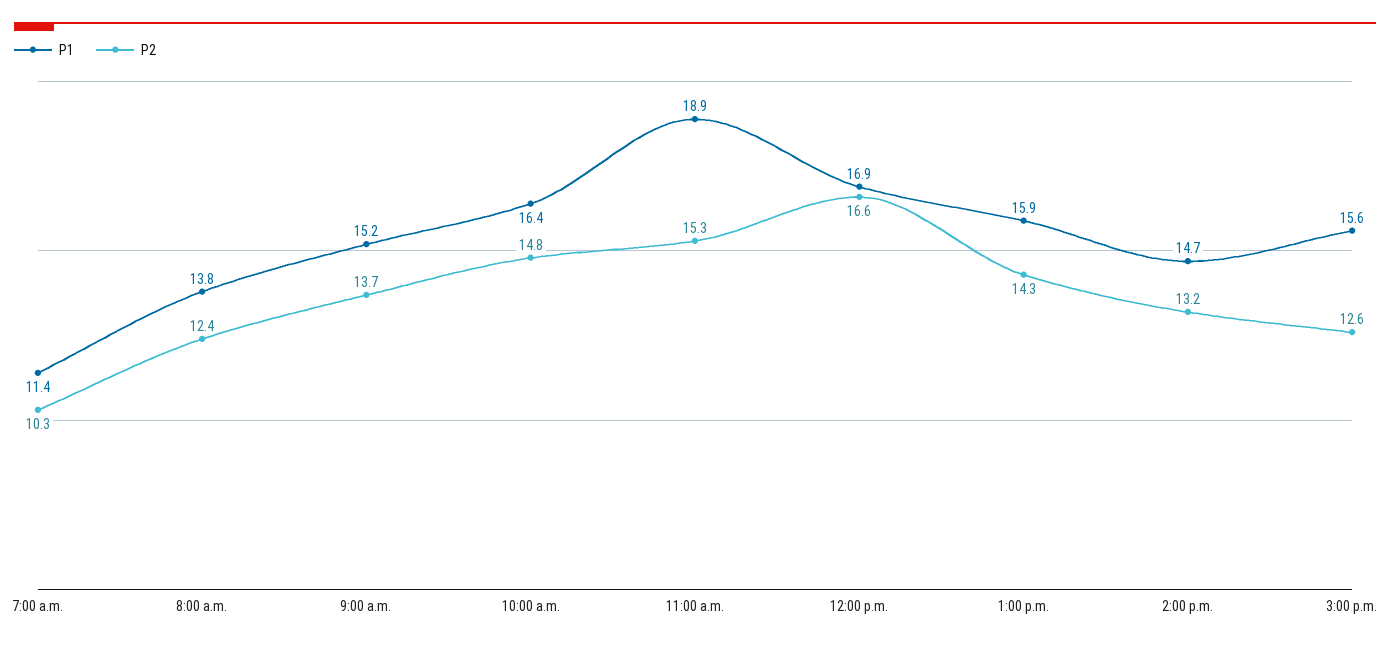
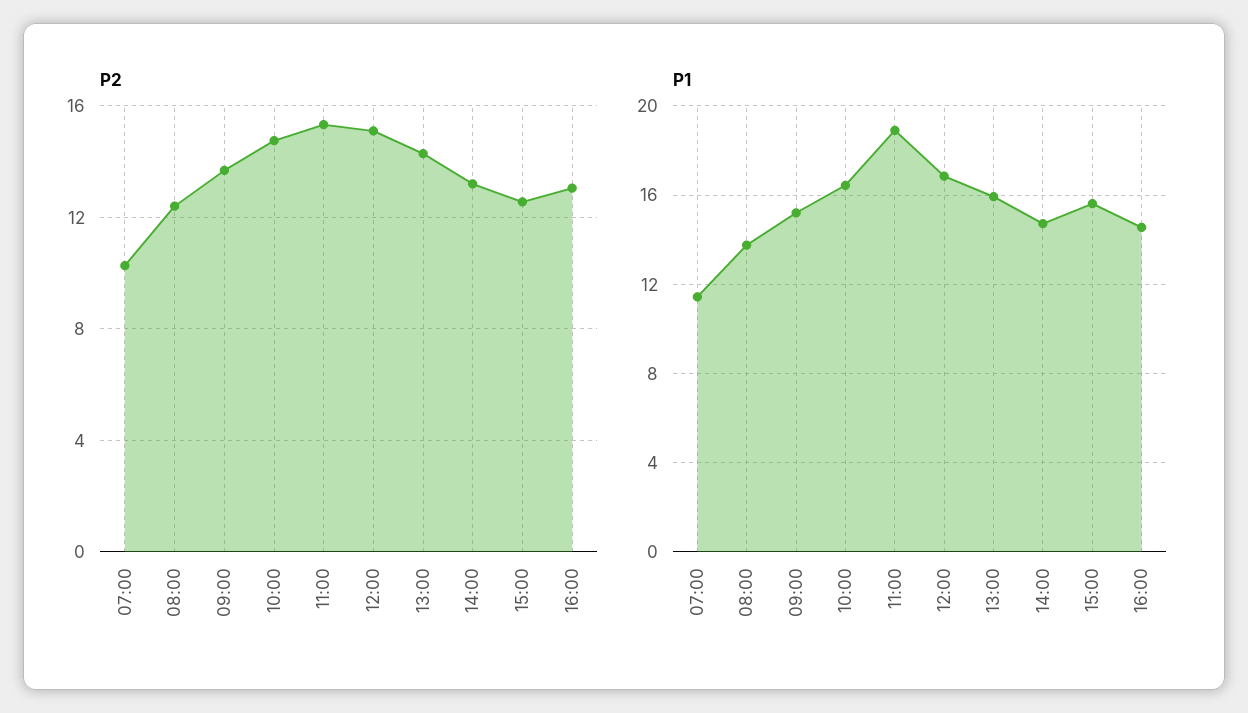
P2, 12:00 p.m.: 16.6 -> 15
P2, 16:00: none -> 13
P1, 16:00: none -> 14.5

